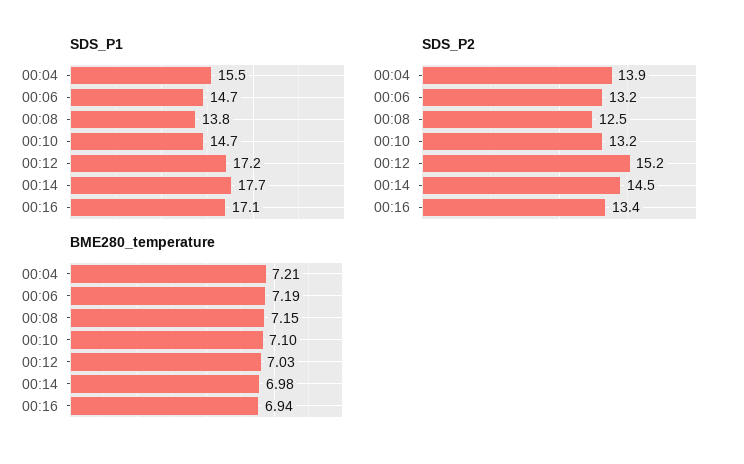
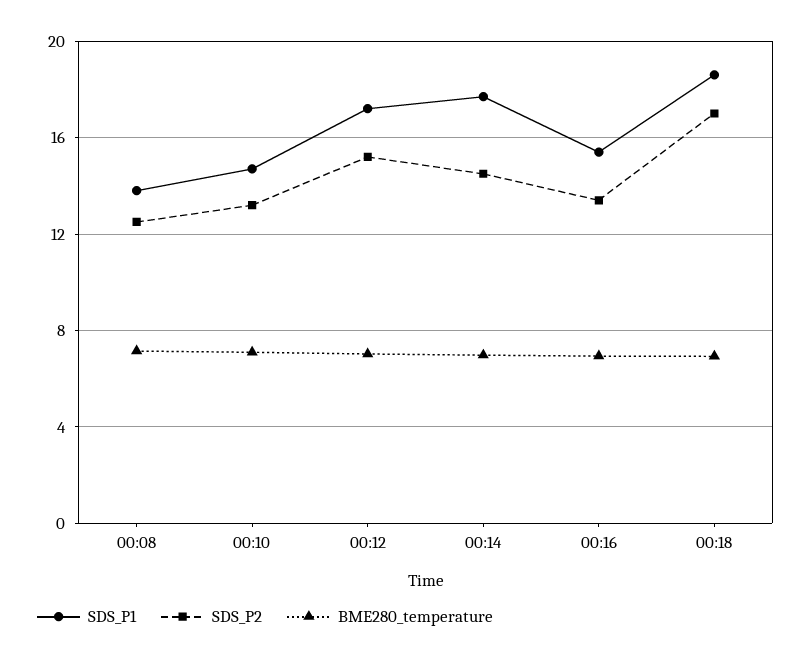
SDS_P1, 00:04: 15.5 -> none
SDS_P1, 00:06: 14.7 -> none
SDS_P1, 00:16: 17.1 -> 15.5
SDS_P2, 00:04: 13.9 -> none
SDS_P2, 00:06: 13.2 -> none
BME280_temperature, 00:04: 7.21 -> none
BME280_temperature, 00:06: 7.19 -> none
SDS_P1, 00:18: none -> 18.5
SDS_P2, 00:18: none -> 17
BME280_temperature, 00:18: none -> 7

